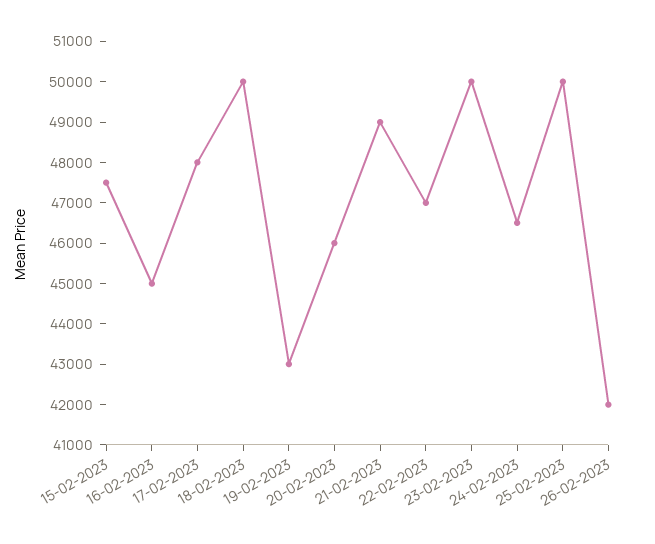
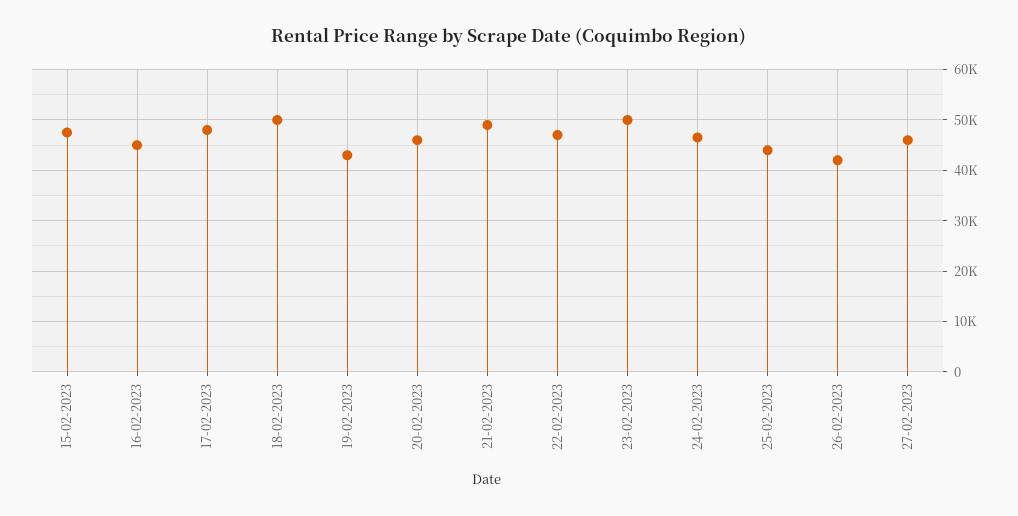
25-02-2023: 50000 -> 44000
27-02-2023: none -> 46000

